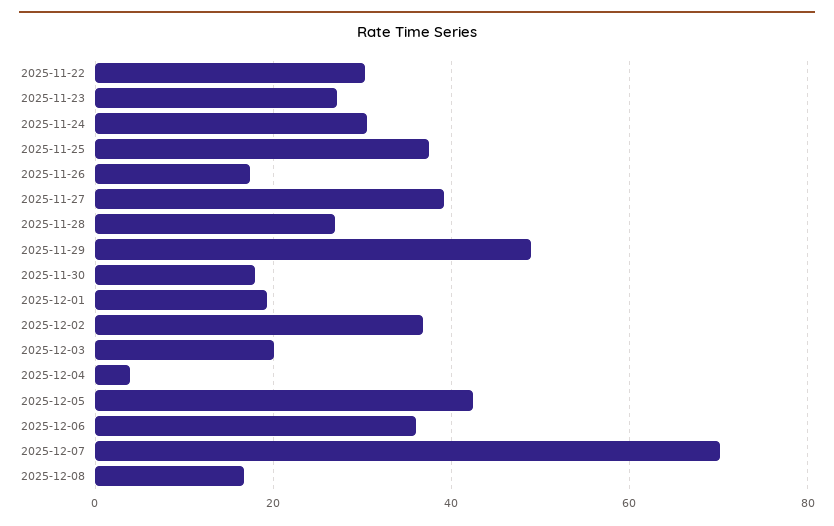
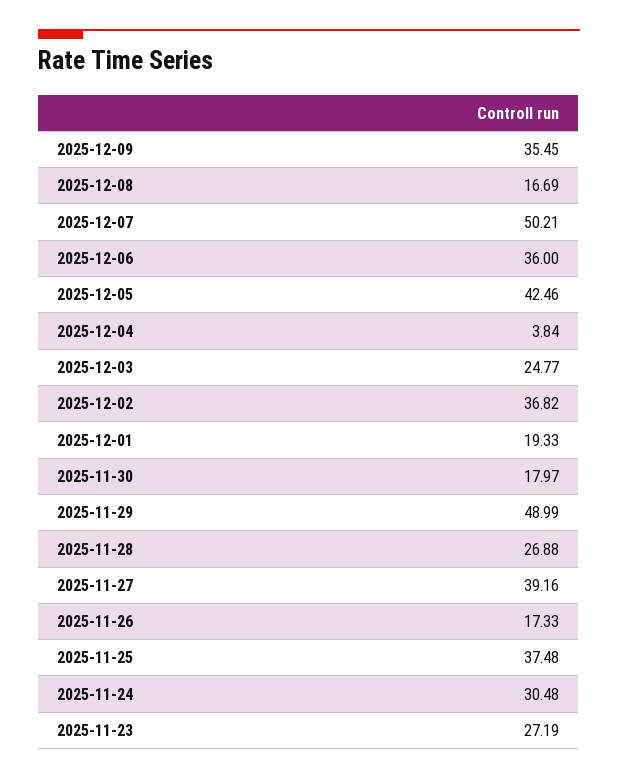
2025-11-22: 30 -> none
2025-12-03: 20 -> 24.77
2025-12-07: 70 -> 50.21
2025-12-09: none -> 35.45

